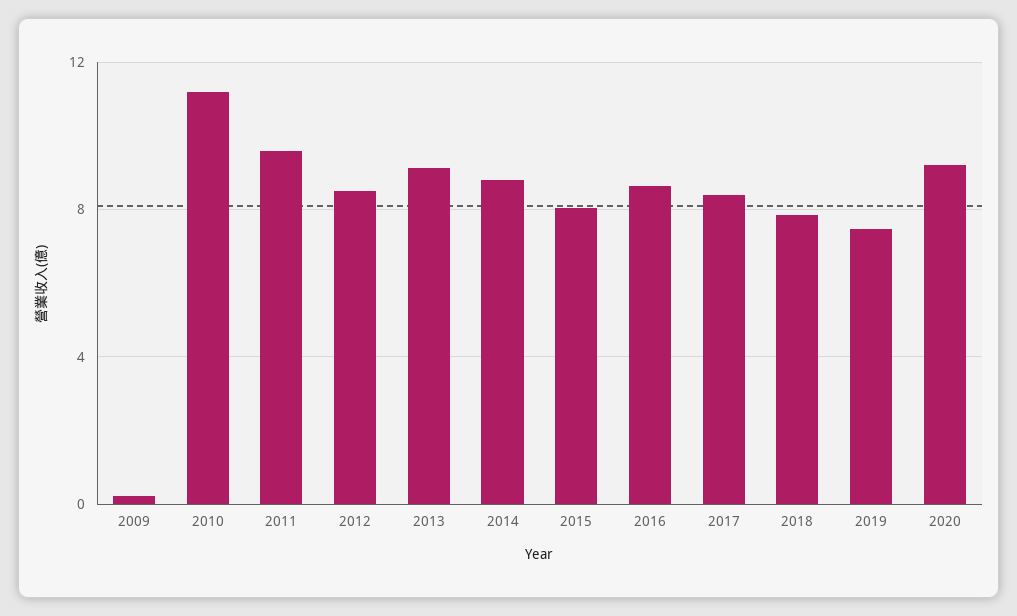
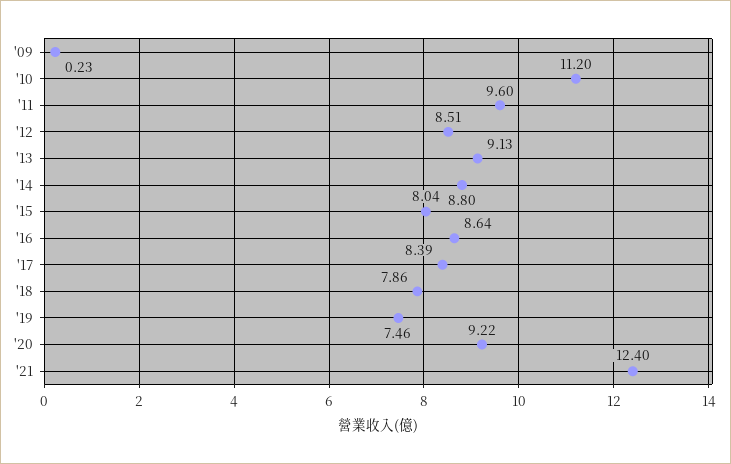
'21: none -> 12.4

